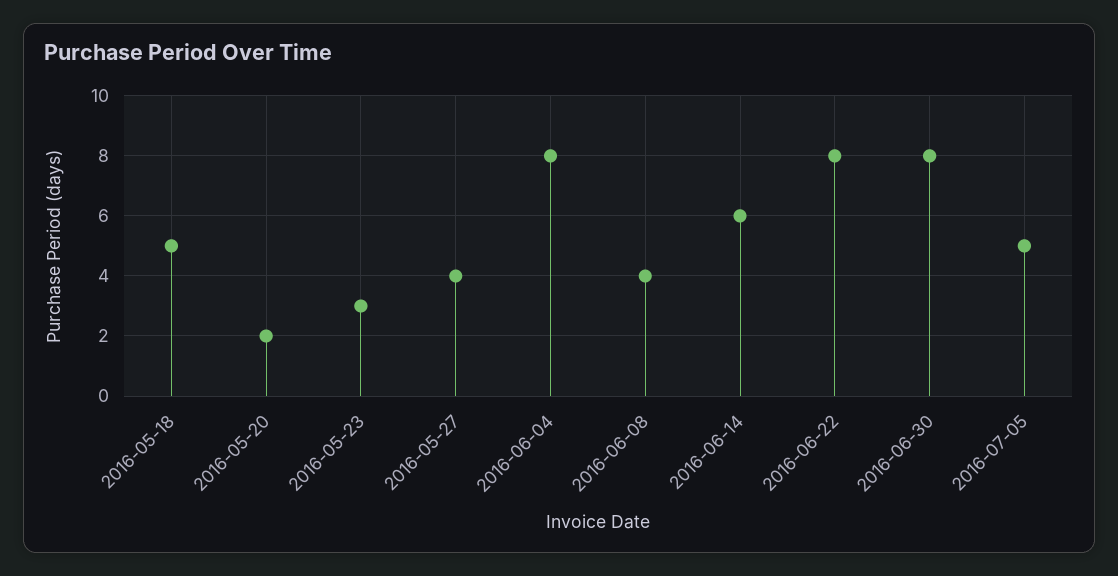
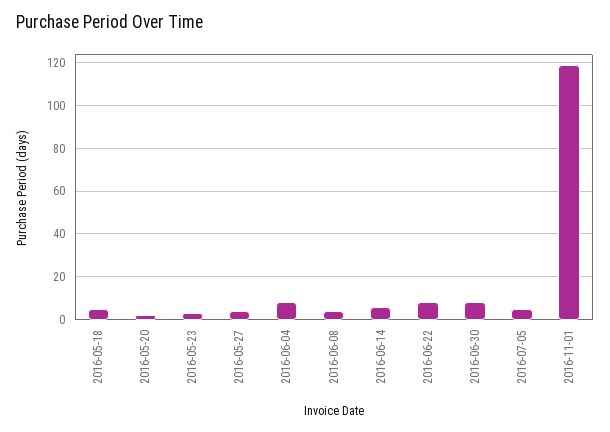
2016-11-01: none -> 120

